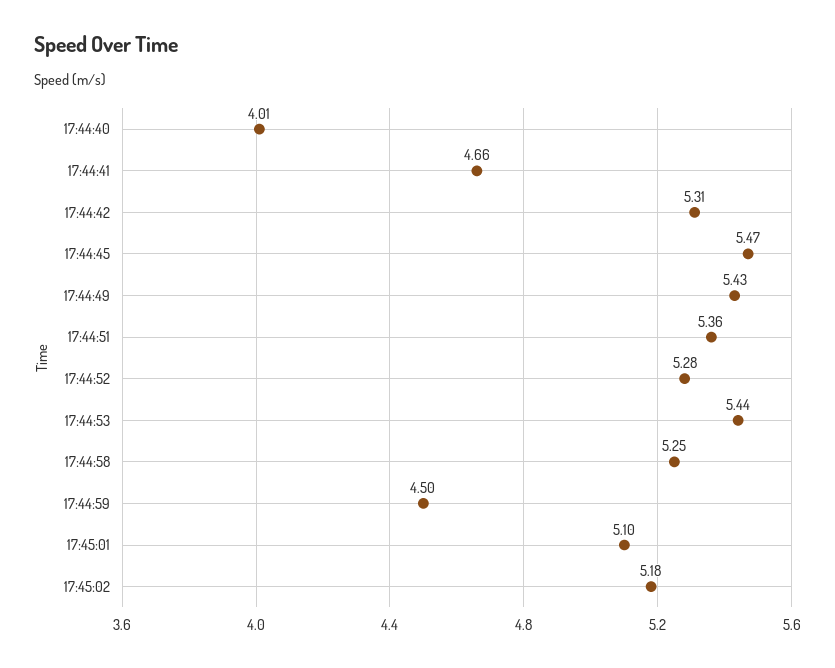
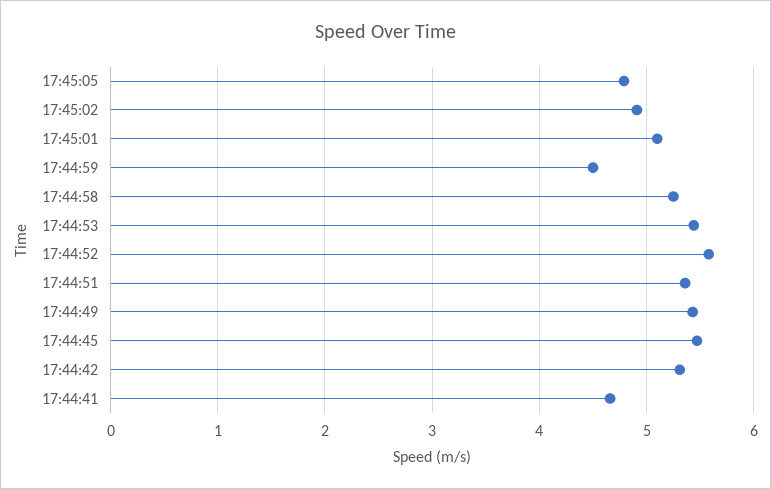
17:44:40: 4.01 -> none
17:44:52: 5.28 -> 5.6
17:45:02: 5.18 -> 4.9
17:45:05: none -> 4.8

